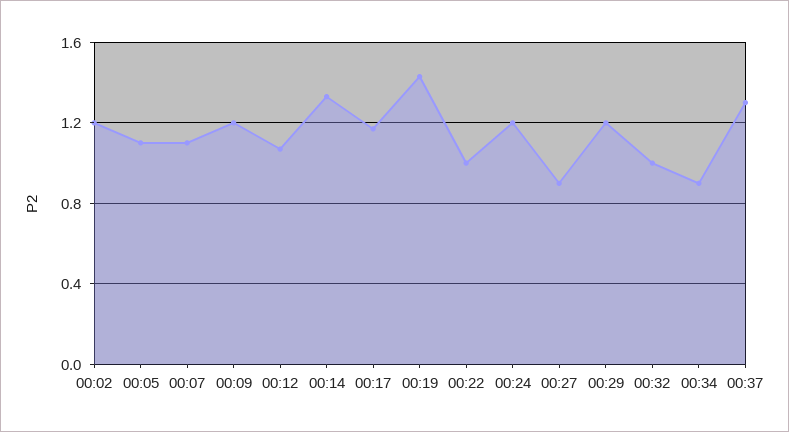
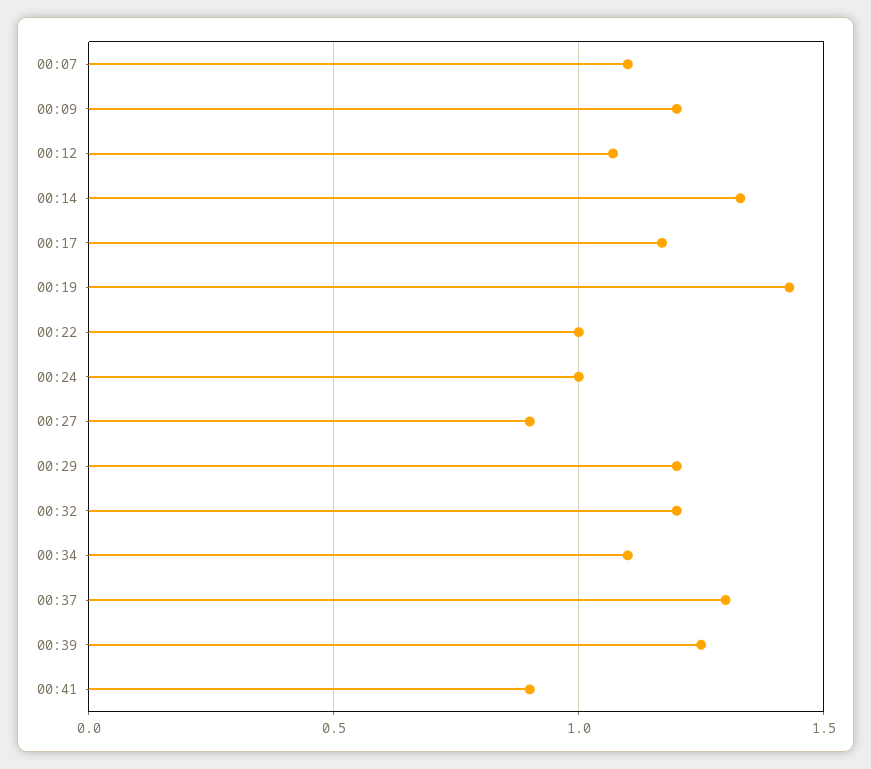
00:02: 1.2 -> none
00:05: 1.1 -> none
00:24: 1.2 -> 1
00:32: 1 -> 1.2
00:34: 0.9 -> 1.1
00:39: none -> 1.25
00:41: none -> 0.9

